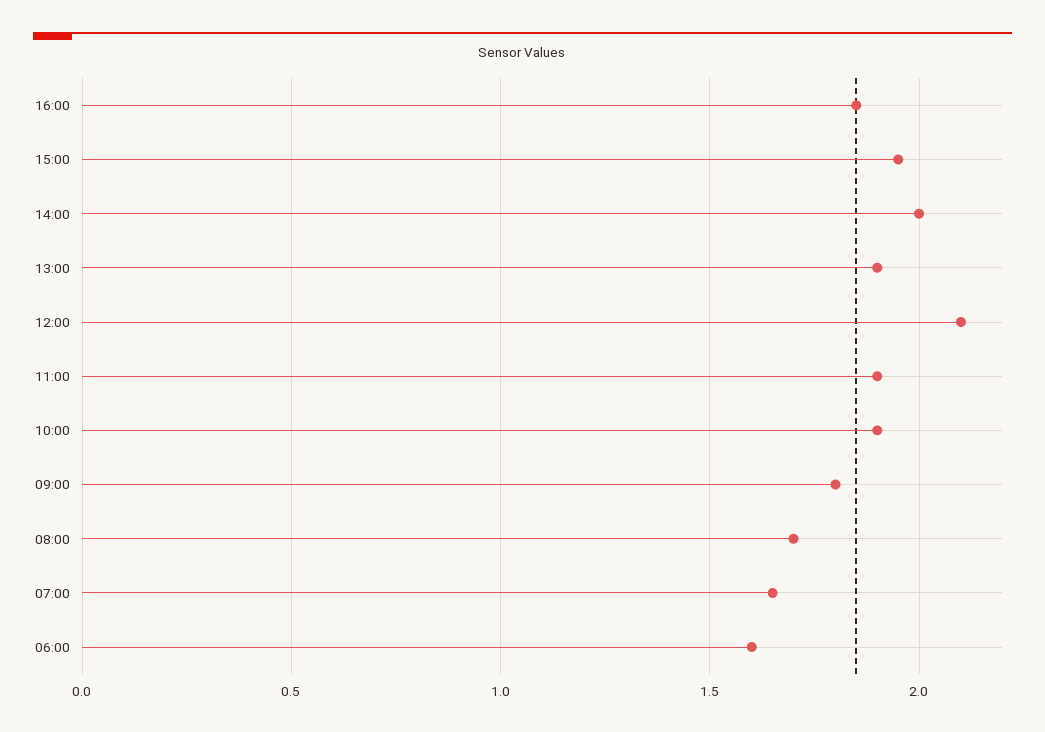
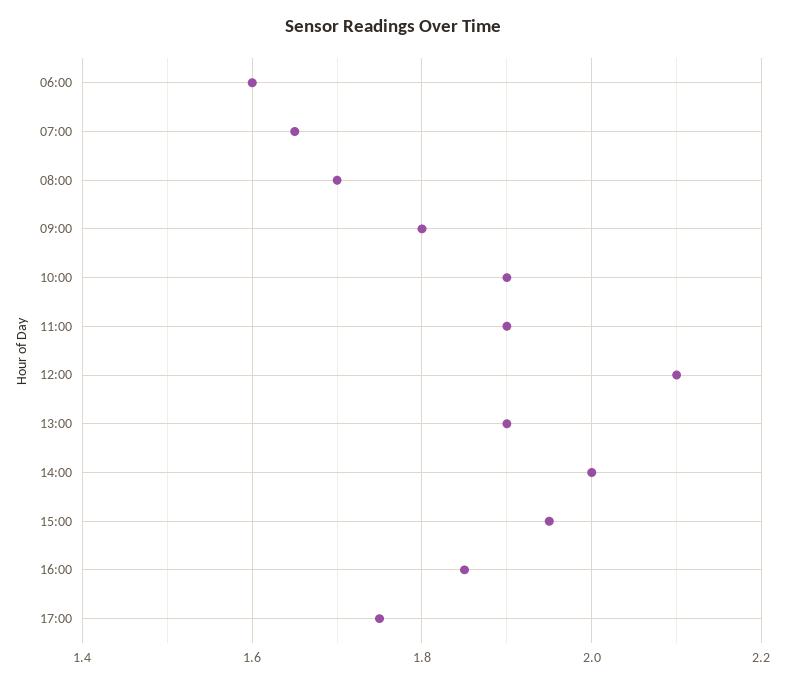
17:00: none -> 1.75

